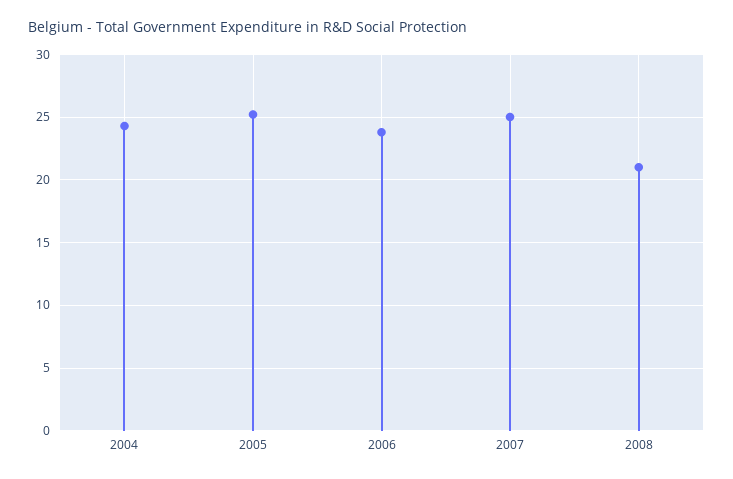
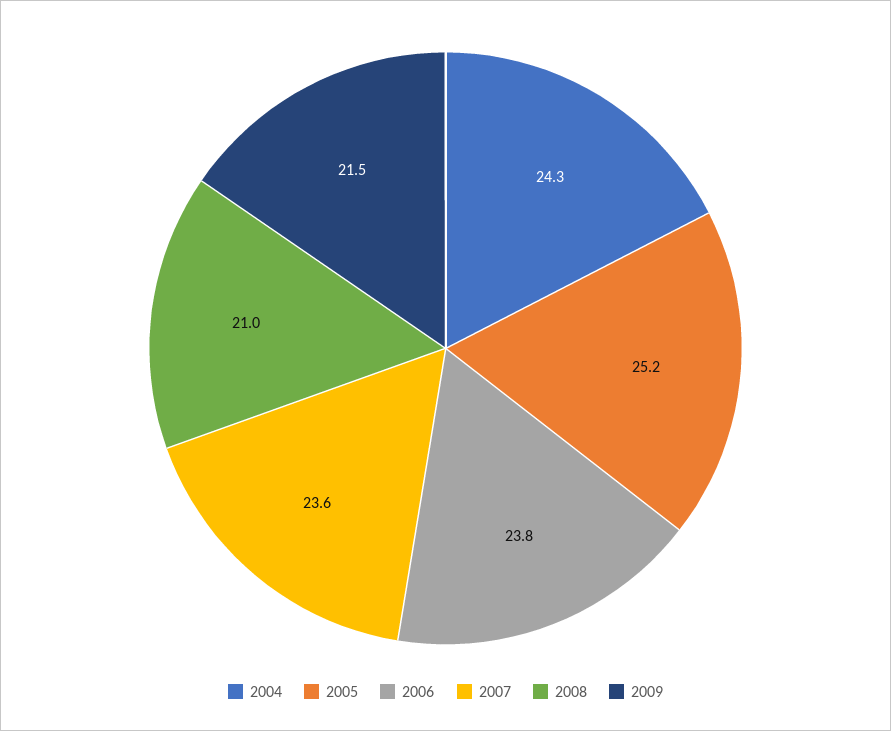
2007: 25 -> 23.6
2009: none -> 21.5

